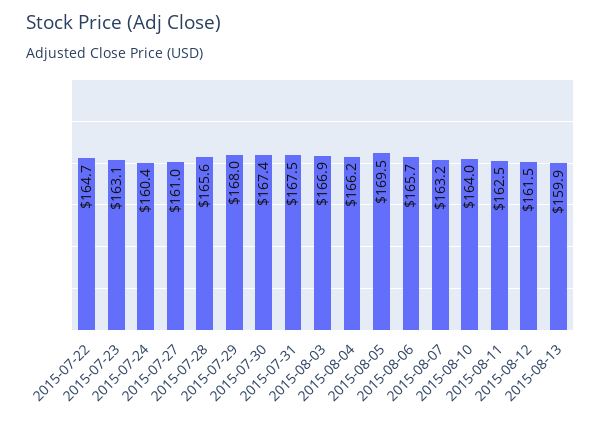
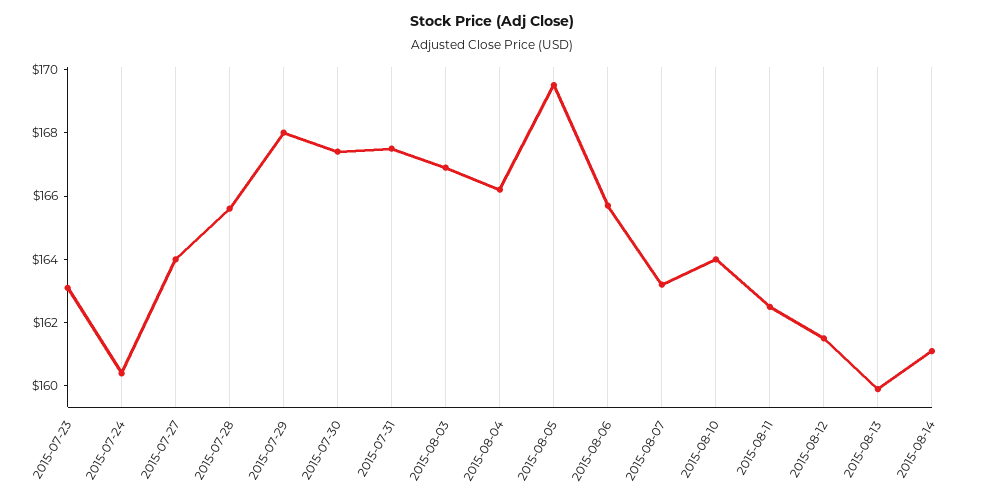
2015-07-22: 164.7 -> none
2015-07-27: 161 -> 164
2015-08-14: none -> 161

